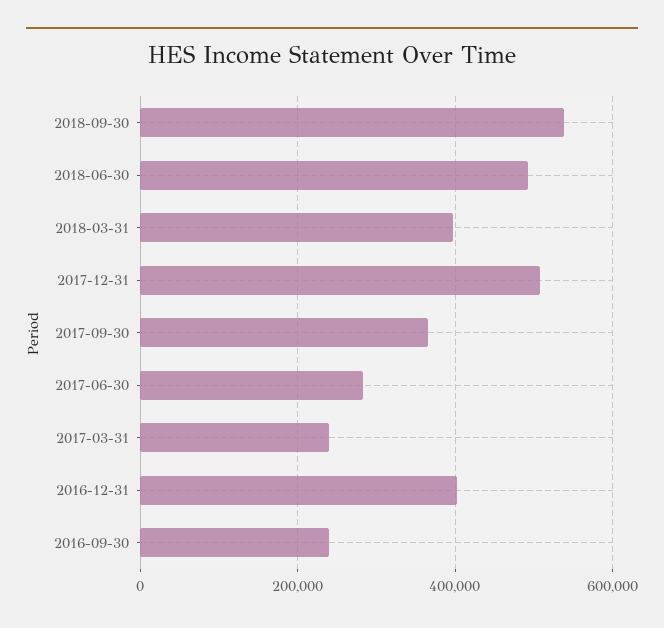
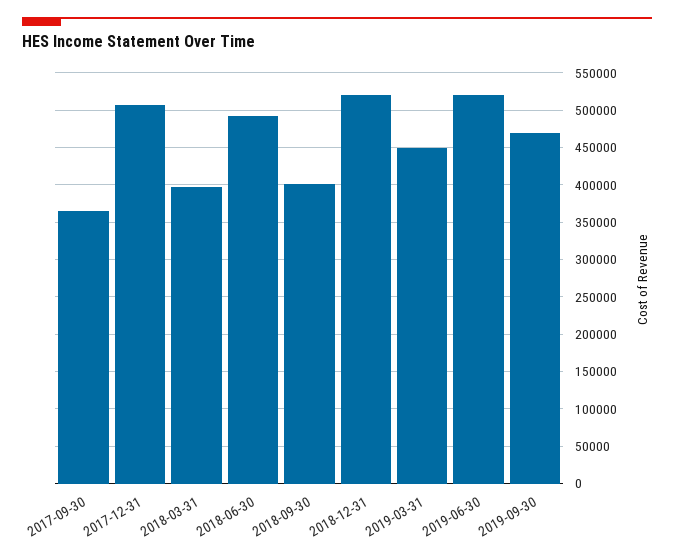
2018-09-30: 540000 -> 400000
2017-06-30: 280000 -> none
2017-03-31: 240000 -> none
2016-12-31: 400000 -> none
2016-09-30: 240000 -> none
2018-12-31: none -> 520000
2019-03-31: none -> 450000
2019-06-30: none -> 520000
2019-09-30: none -> 470000

